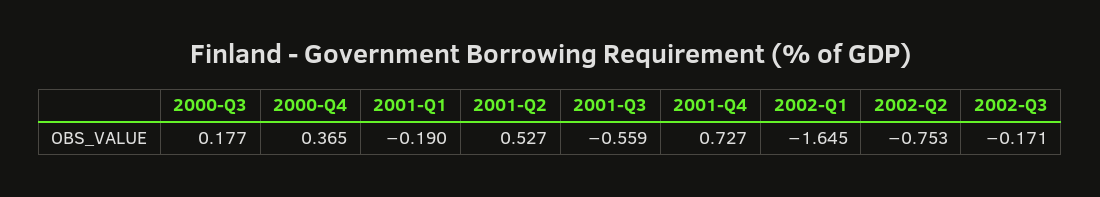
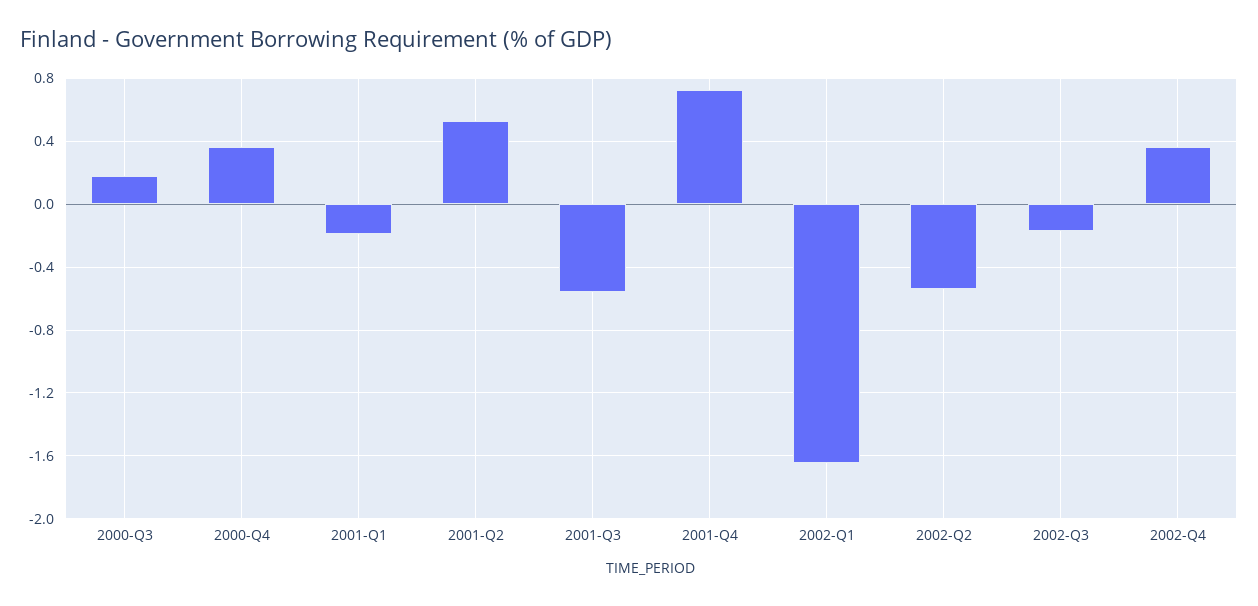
2002-Q2: -0.753 -> -0.55
2002-Q4: none -> 0.35

